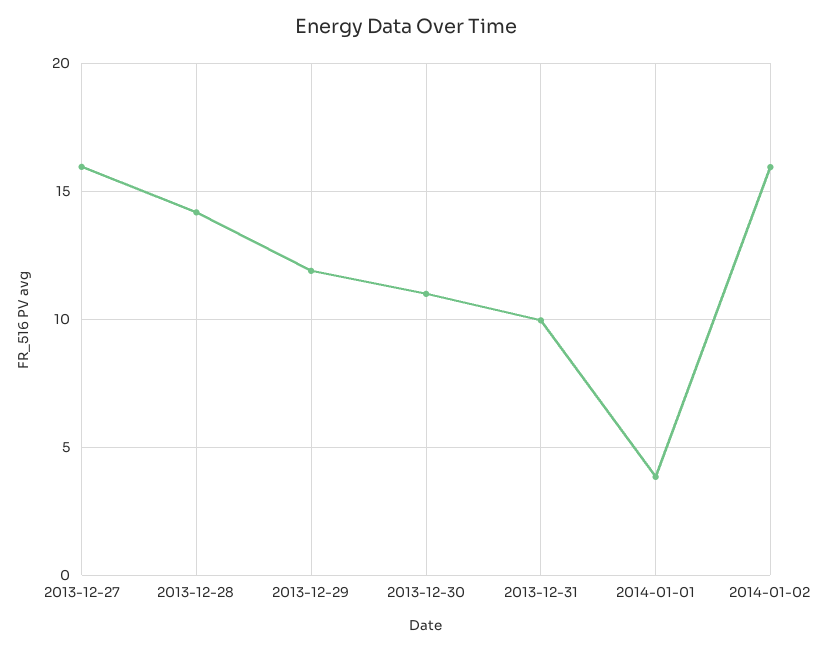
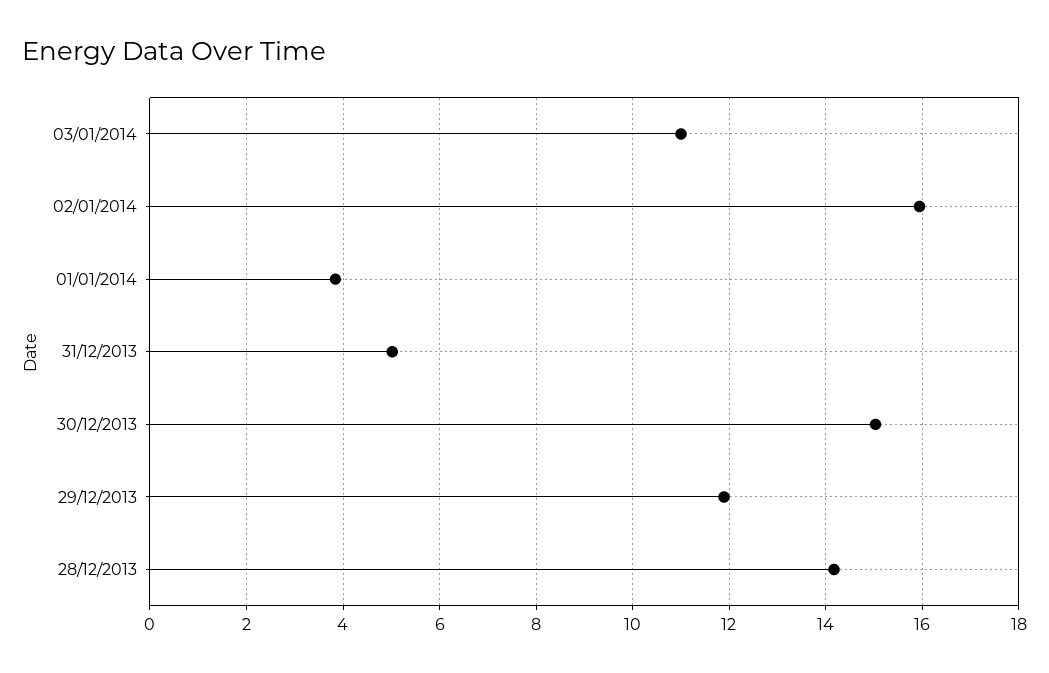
2013-12-27: 16 -> none
2013-12-30: 11 -> 15
2013-12-31: 10 -> 5
03/01/2014: none -> 11

